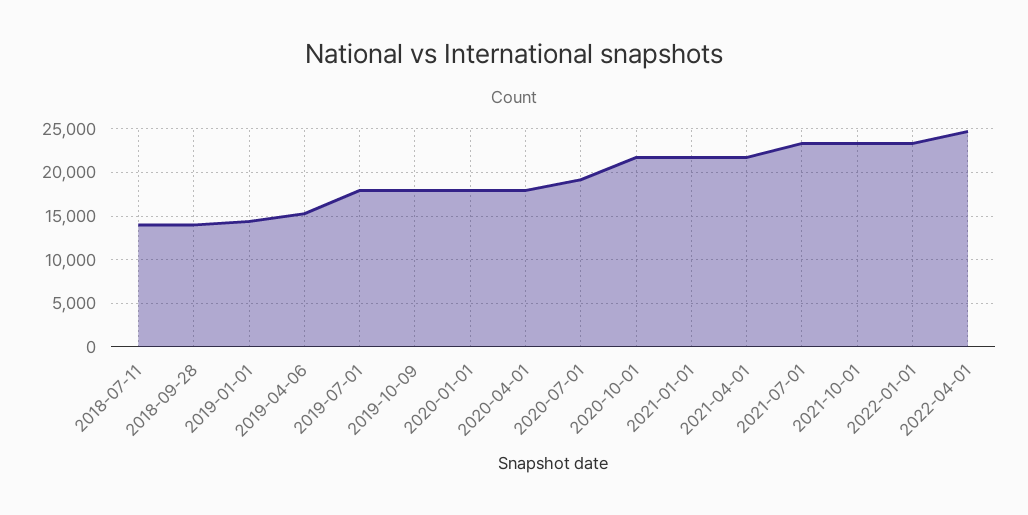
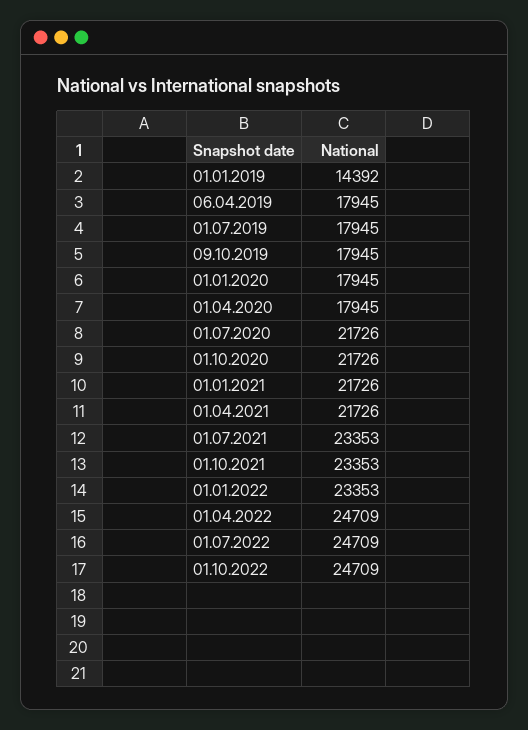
2018-07-11: 14000 -> none
2018-09-28: 14000 -> none
2019-04-06: 15000 -> 17945
2020-07-01: 19000 -> 21726
01.07.2022: none -> 24709
01.10.2022: none -> 24709

